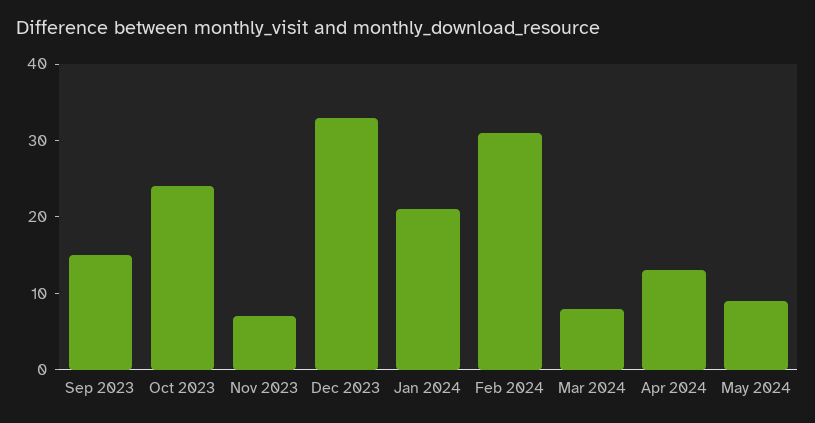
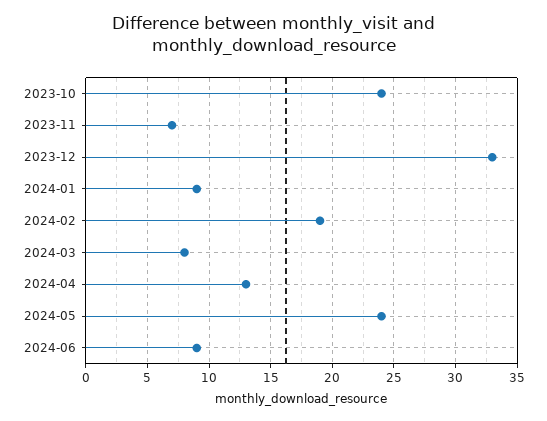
Sep 2023: 15 -> none
Jan 2024: 20 -> 9
Feb 2024: 30 -> 19
May 2024: 10 -> 24
2024-06: none -> 9

